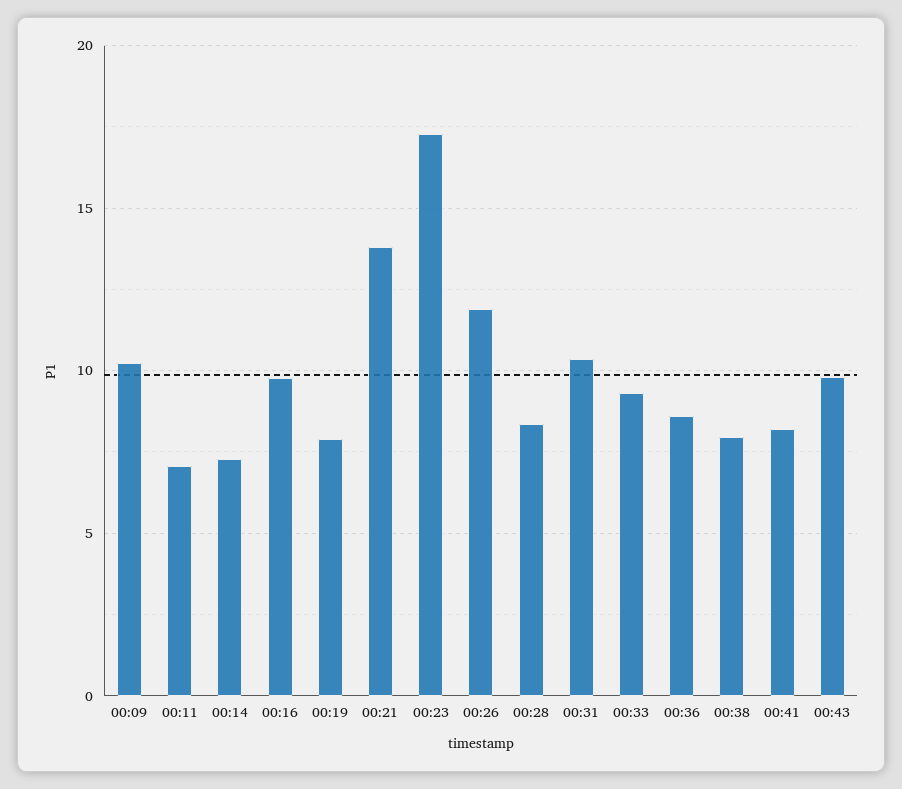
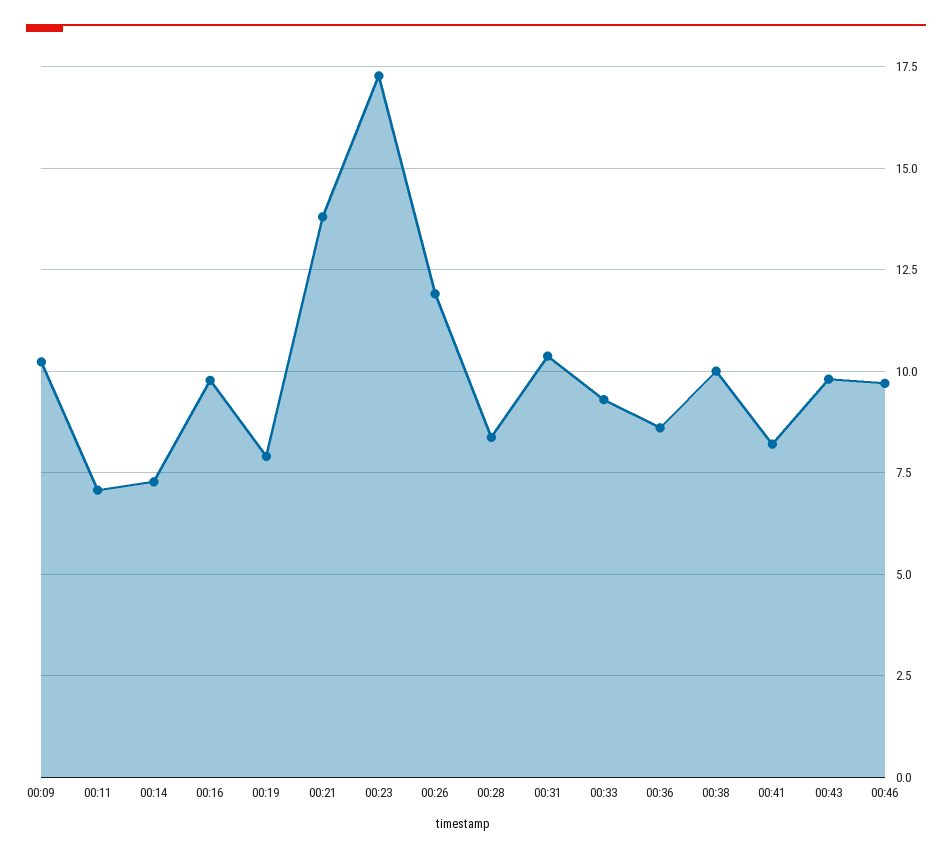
00:38: 8 -> 10
00:46: none -> 9.75

